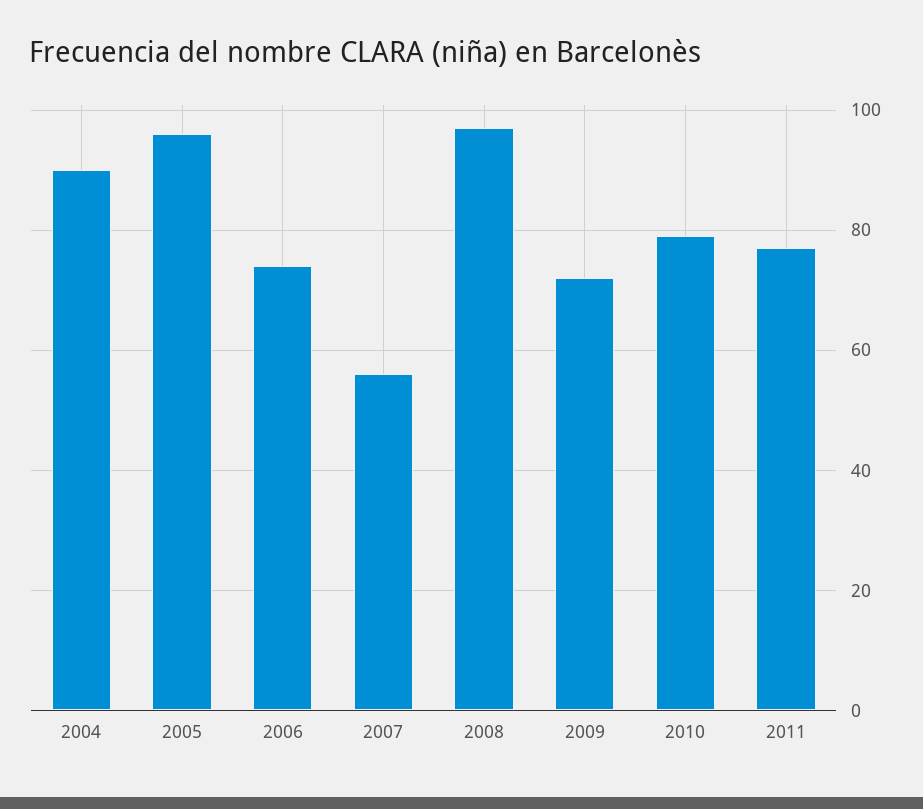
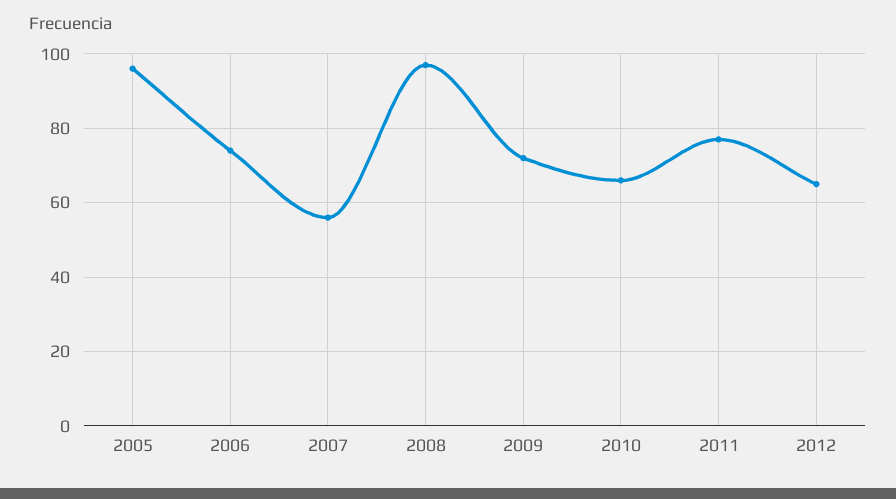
2004: 90 -> none
2010: 80 -> 65
2012: none -> 65

